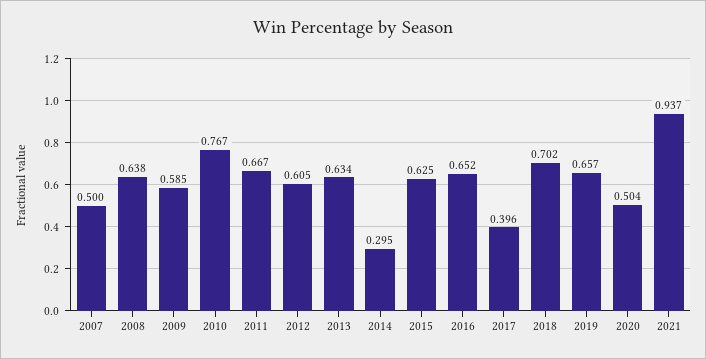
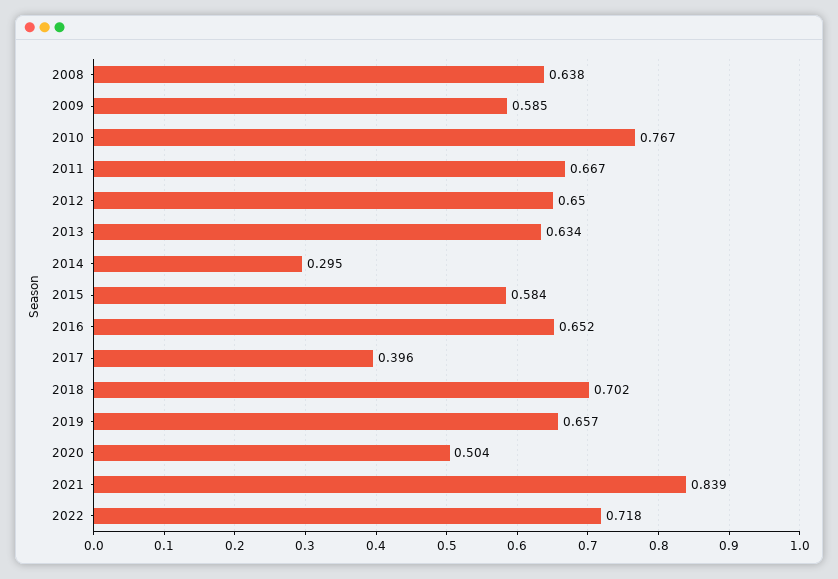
2007: 0.5 -> none
2012: 0.605 -> 0.65
2015: 0.625 -> 0.584
2021: 0.937 -> 0.839
2022: none -> 0.718

